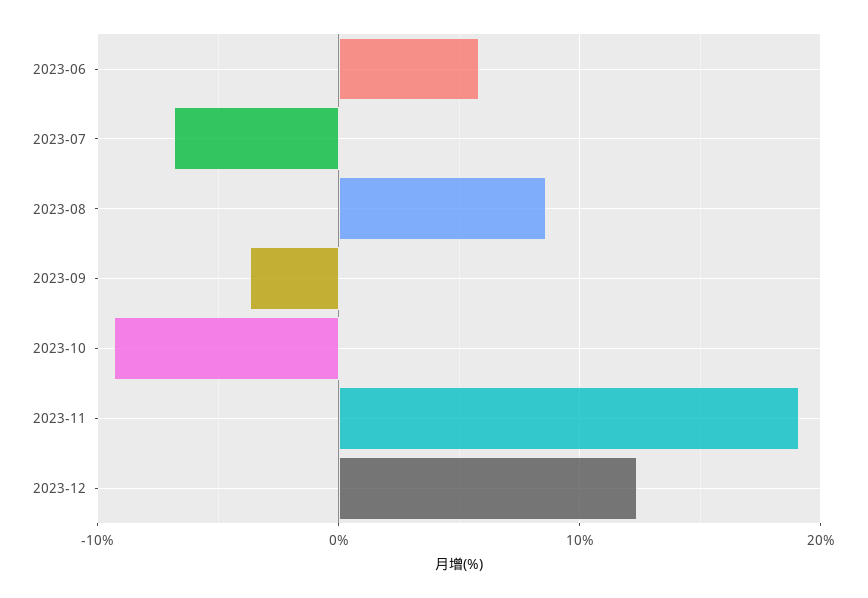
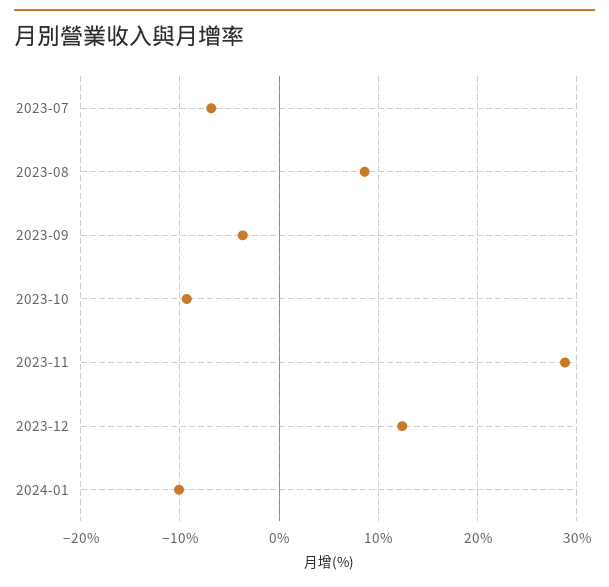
2023-06: 6 -> none
2023-11: 19 -> 29
2024-01: none -> -10

